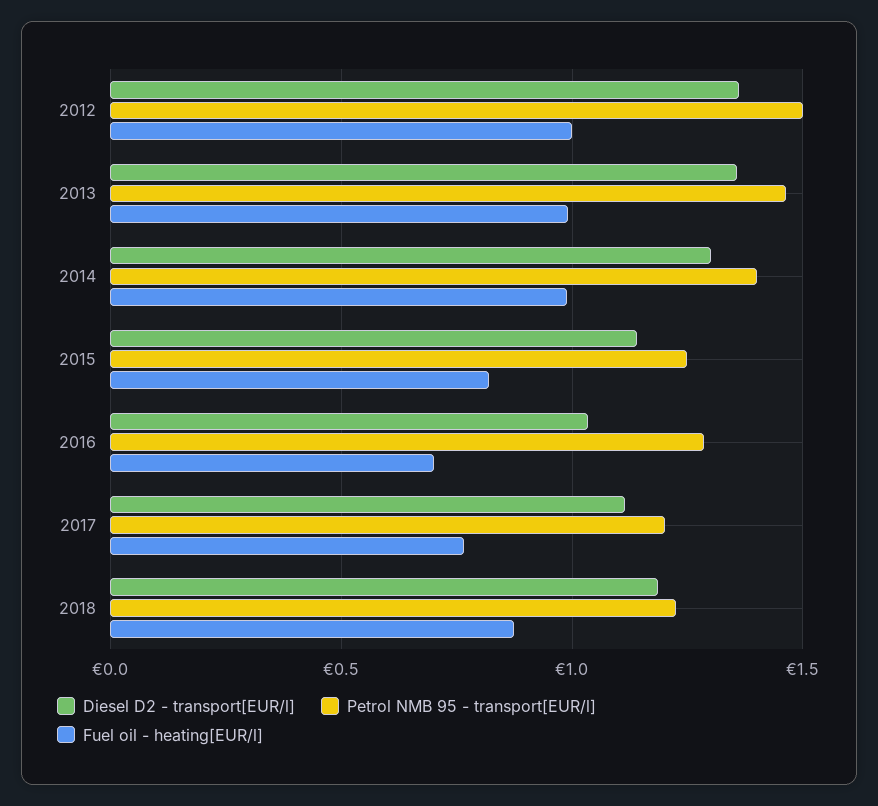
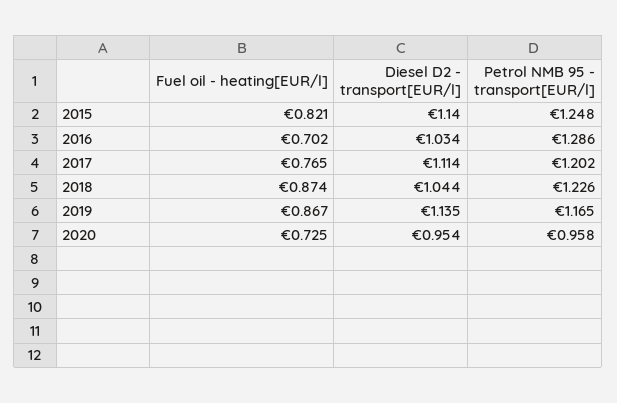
Diesel D2 - transport[EUR/l], 2012: 1.35 -> none
Petrol NMB 95 - transport[EUR/l], 2012: 1.5 -> none
Fuel oil - heating[EUR/l], 2012: 1 -> none
Diesel D2 - transport[EUR/l], 2013: 1.35 -> none
Petrol NMB 95 - transport[EUR/l], 2013: 1.45 -> none
Fuel oil - heating[EUR/l], 2013: 1 -> none
Diesel D2 - transport[EUR/l], 2014: 1.3 -> none
Petrol NMB 95 - transport[EUR/l], 2014: 1.4 -> none
Fuel oil - heating[EUR/l], 2014: 1 -> none
Diesel D2 - transport[EUR/l], 2018: 1.2 -> 1.044
Fuel oil - heating[EUR/l], 2019: none -> 0.867
Diesel D2 - transport[EUR/l], 2019: none -> 1.135
Petrol NMB 95 - transport[EUR/l], 2019: none -> 1.165
Fuel oil - heating[EUR/l], 2020: none -> 0.725
Diesel D2 - transport[EUR/l], 2020: none -> 0.954
Petrol NMB 95 - transport[EUR/l], 2020: none -> 0.958

